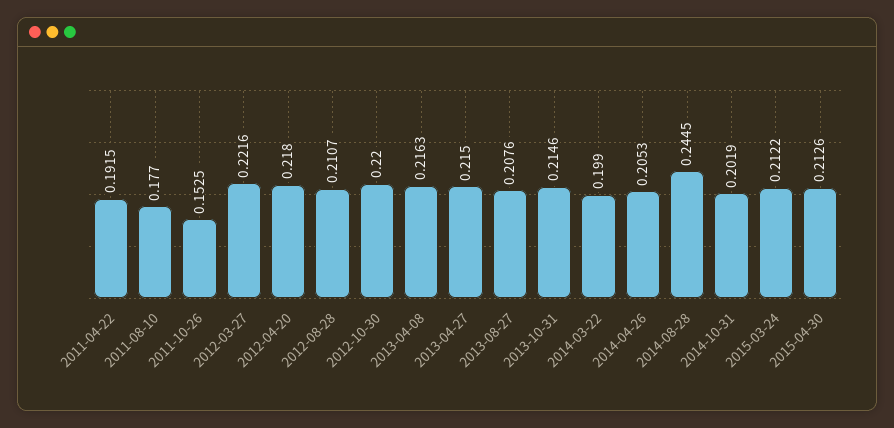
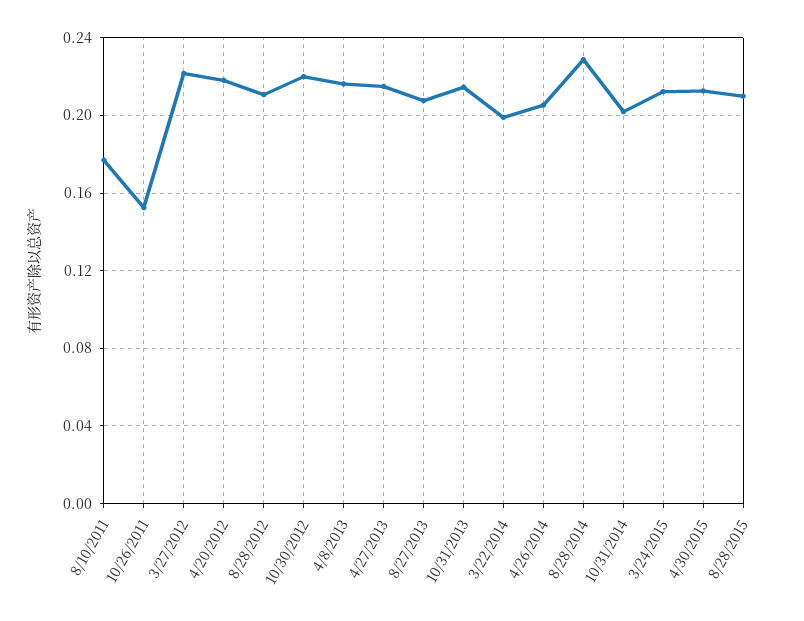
2011-04-22: 0.1915 -> none
2014-08-28: 0.2445 -> 0.23
8/28/2015: none -> 0.21

